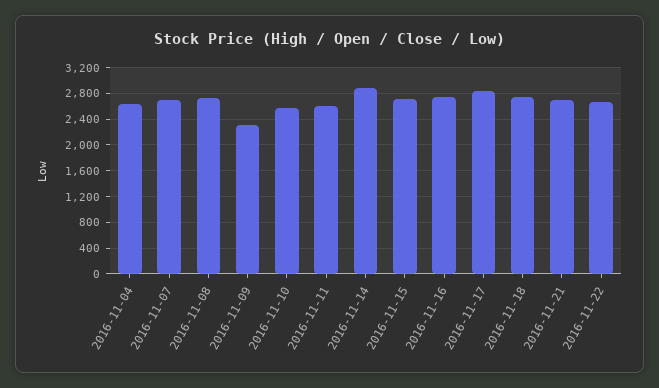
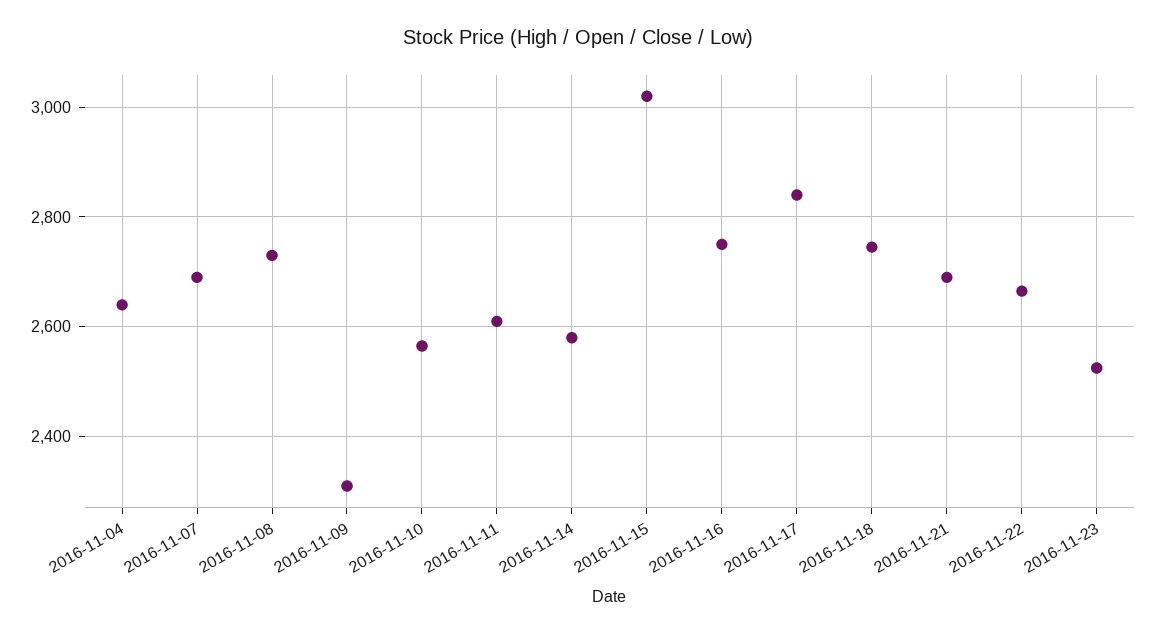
2016-11-14: 2900 -> 2580
2016-11-15: 2700 -> 3020
2016-11-23: none -> 2520

